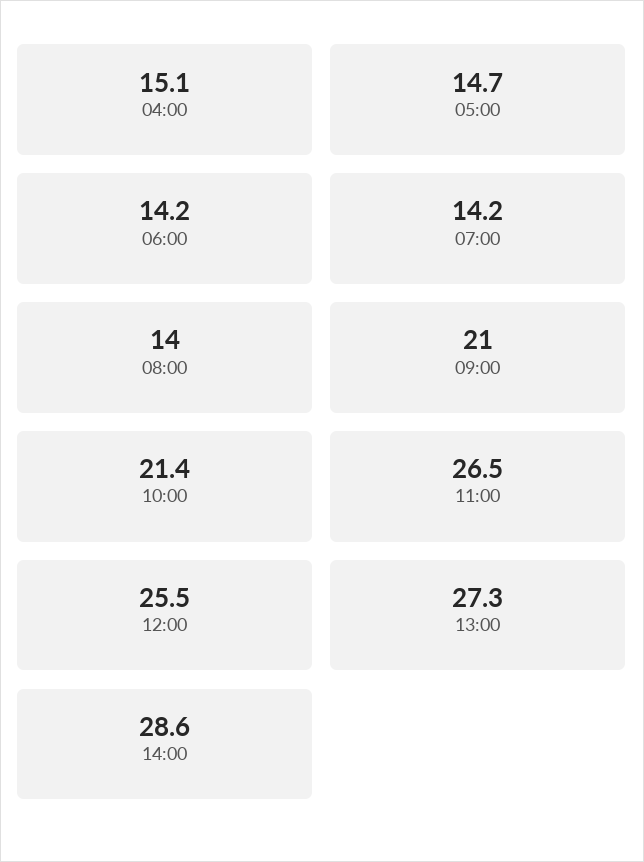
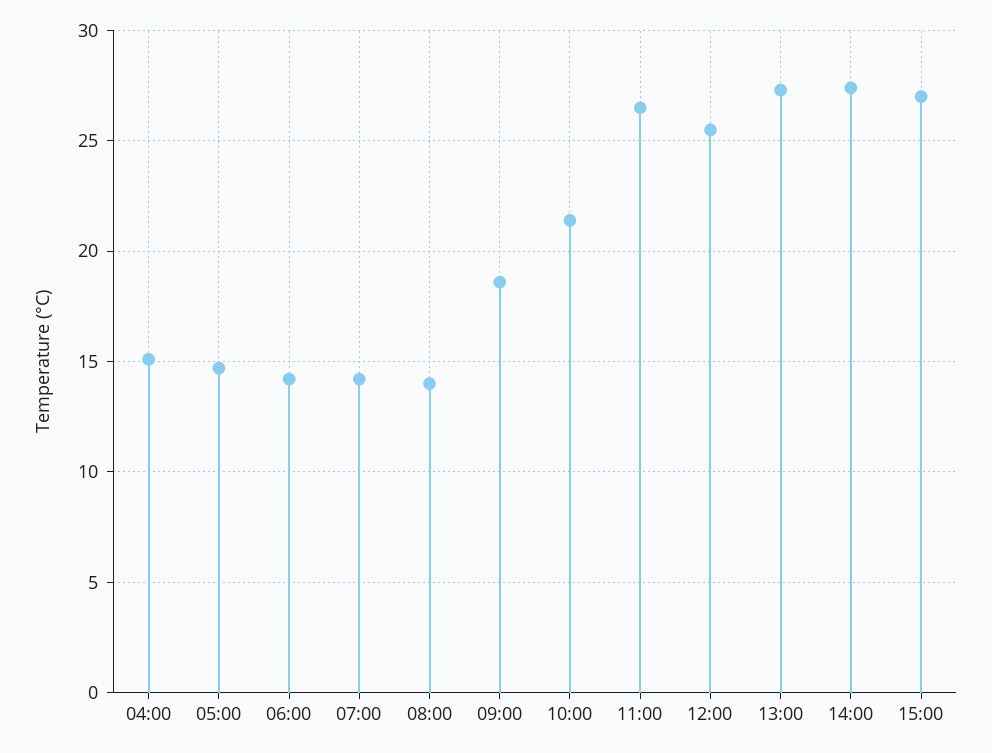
09:00: 21 -> 18.5
14:00: 28.6 -> 27.5
15:00: none -> 27

